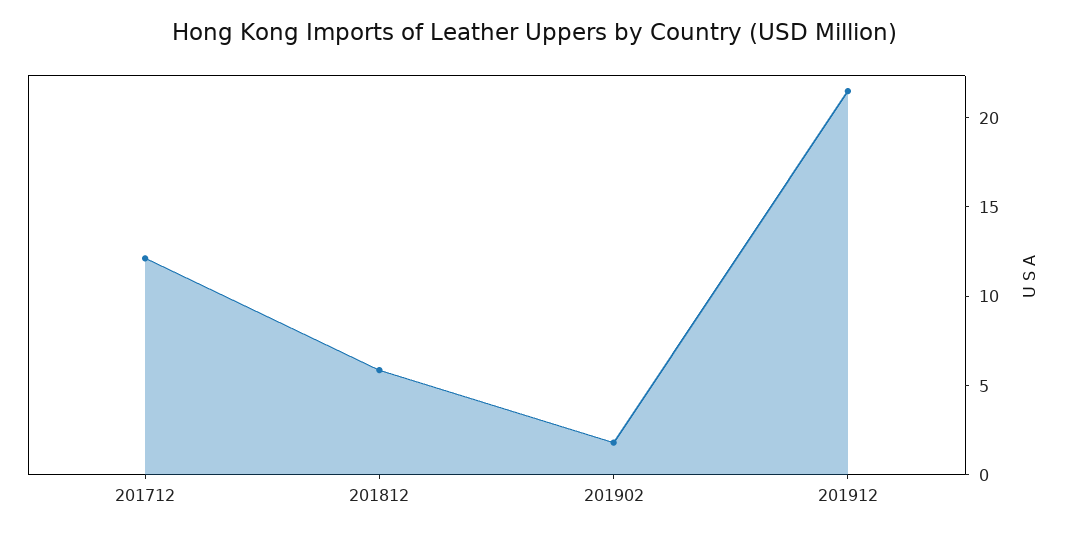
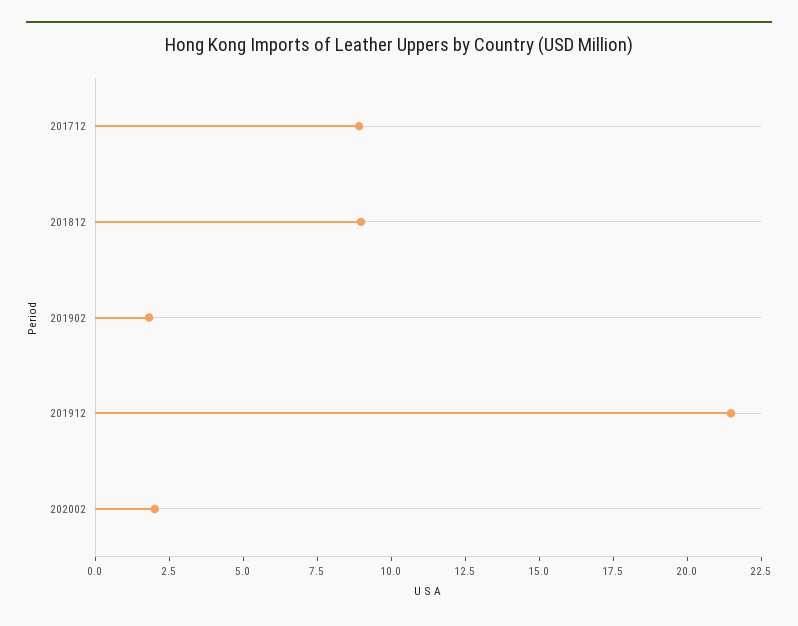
201712: 12 -> 9
201812: 6 -> 9
202002: none -> 2

